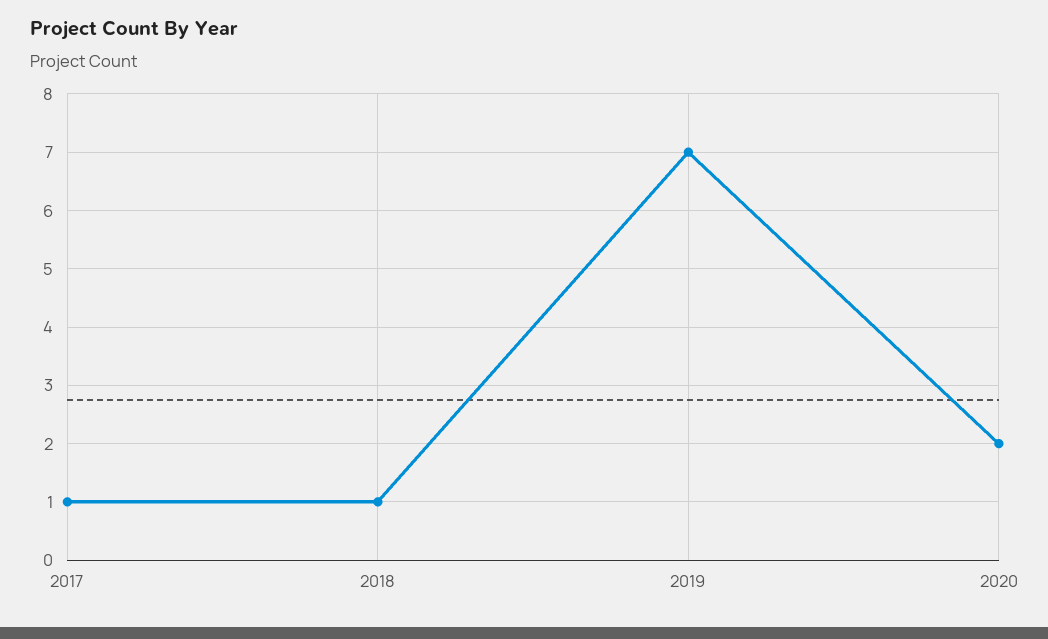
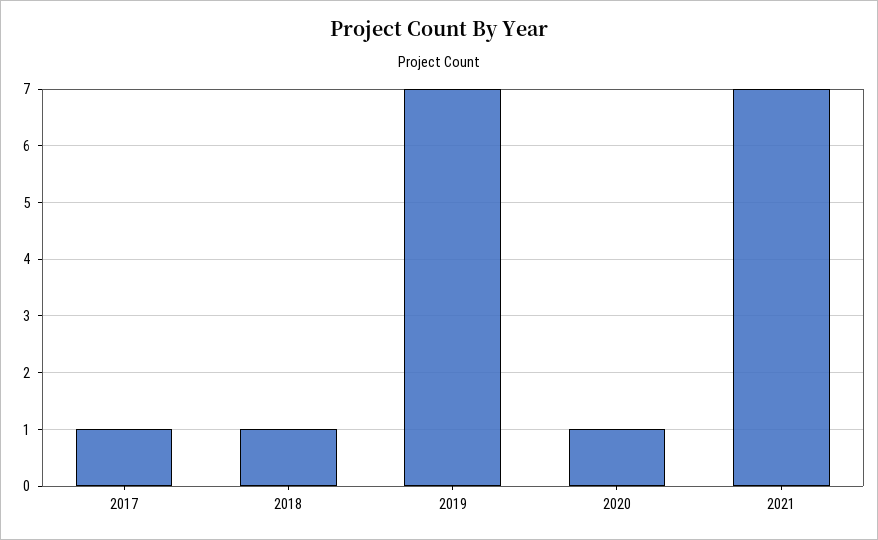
2020: 2 -> 1
2021: none -> 7

